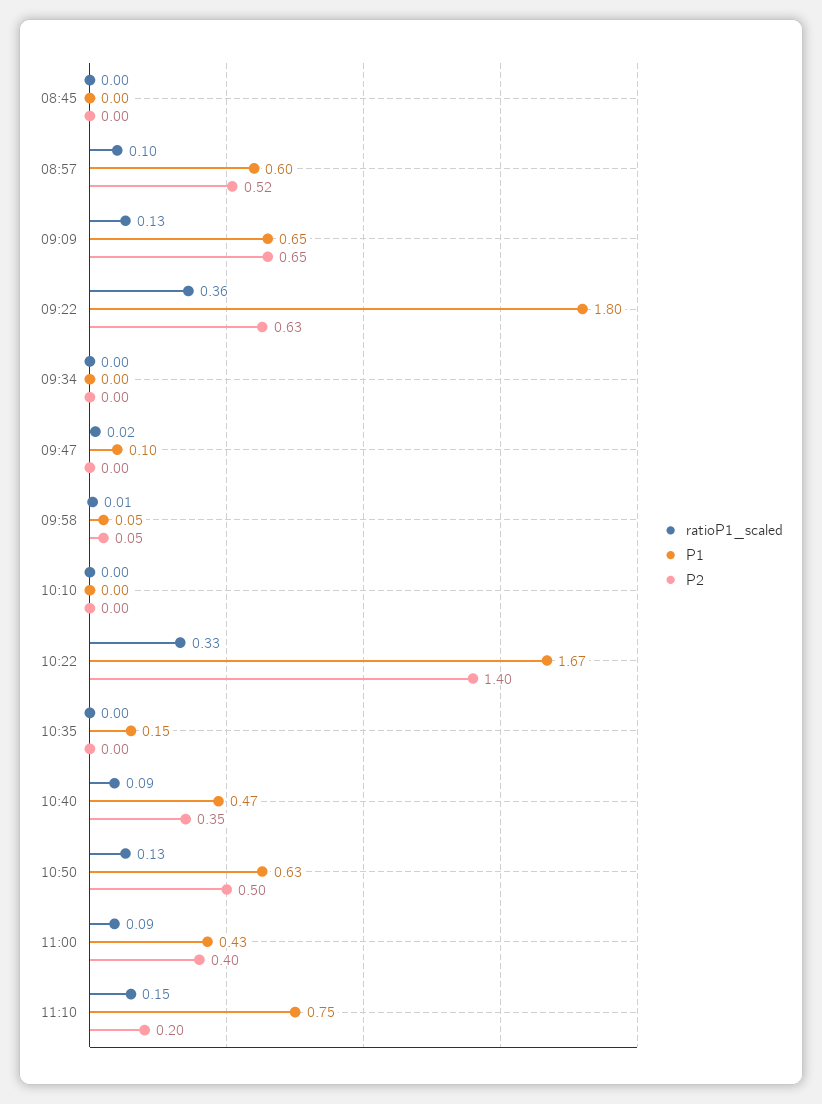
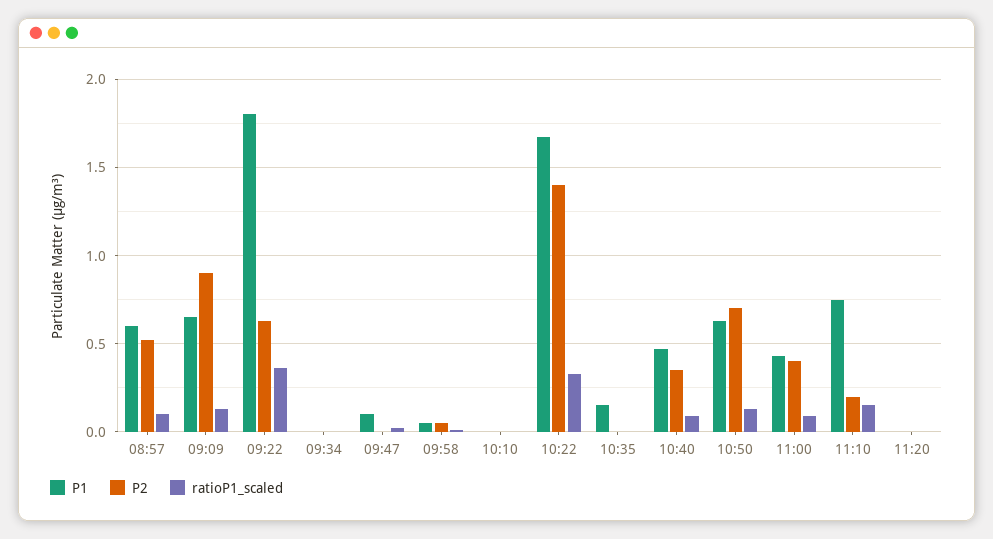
ratioP1_scaled, 08:45: 0 -> none
P1, 08:45: 0 -> none
P2, 08:45: 0 -> none
P2, 09:09: 0.65 -> 0.9
P2, 10:50: 0.5 -> 0.7
P1, 11:20: none -> 0
P2, 11:20: none -> 0
ratioP1_scaled, 11:20: none -> 0

